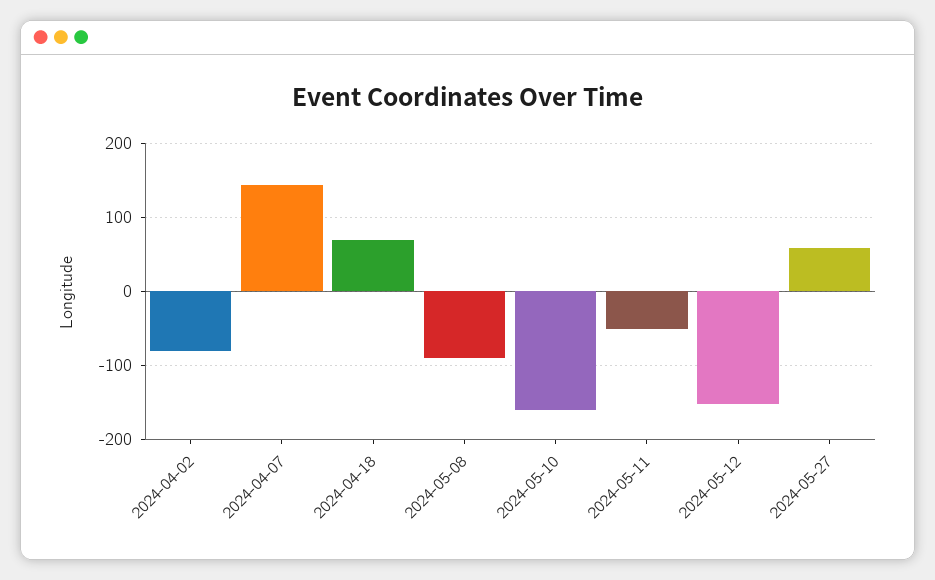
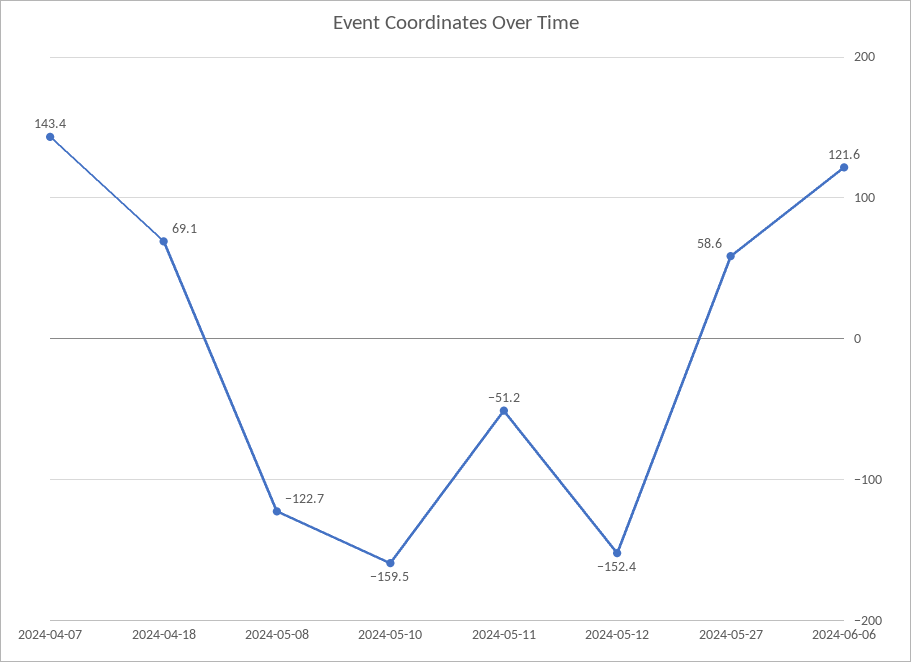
2024-04-02: -80 -> none
2024-05-08: -90 -> -122.7
2024-06-06: none -> 121.6

